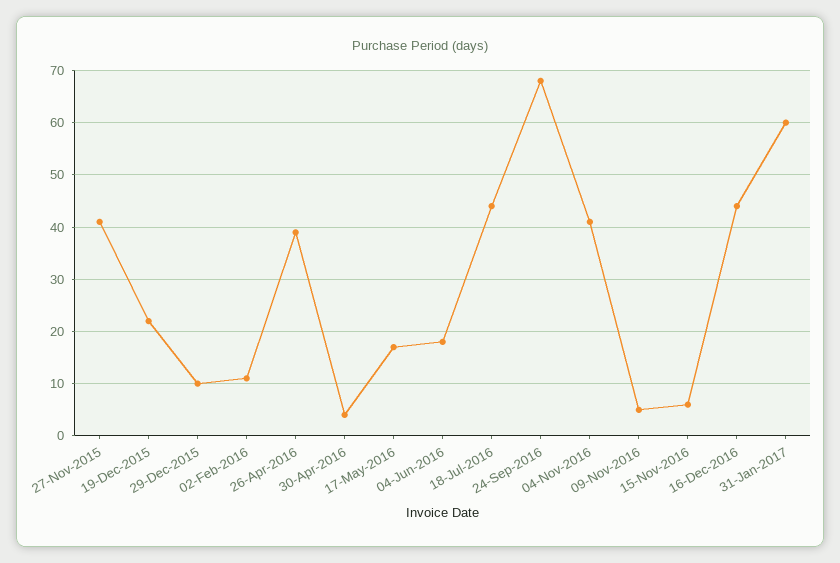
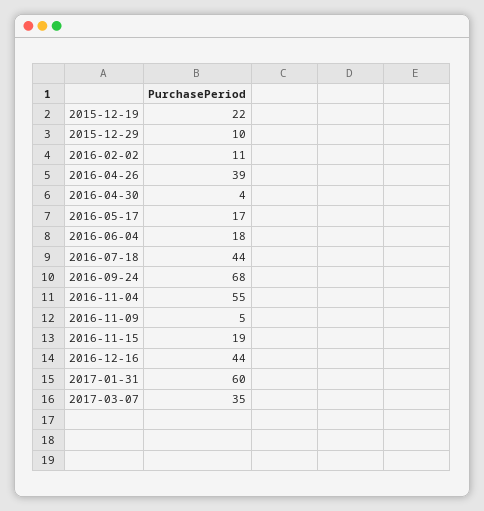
27-Nov-2015: 40 -> none
04-Nov-2016: 40 -> 55
15-Nov-2016: 5 -> 19
2017-03-07: none -> 35

